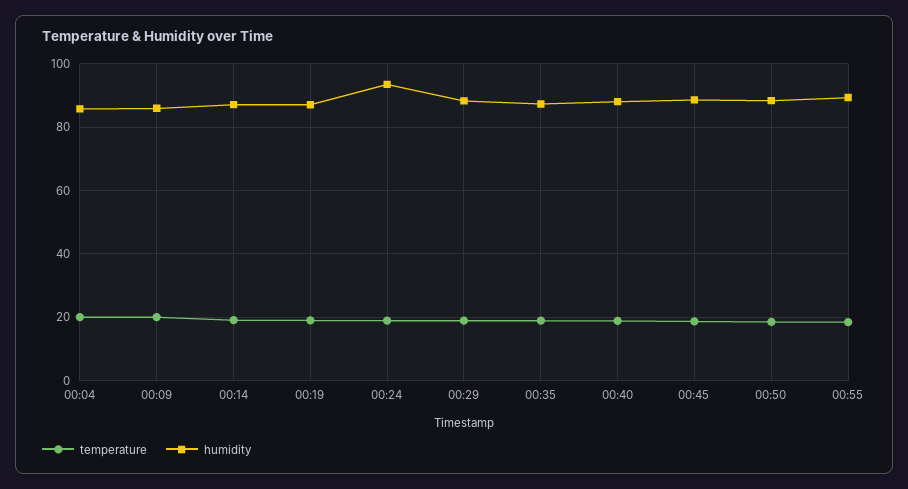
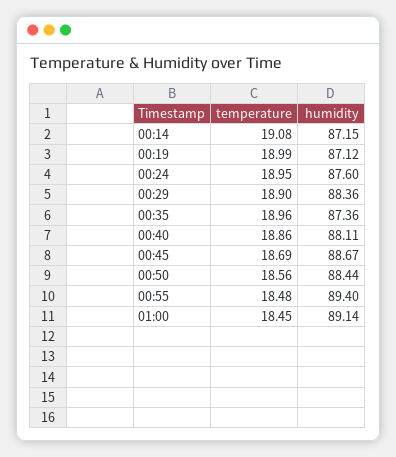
temperature, 00:04: 20 -> none
humidity, 00:04: 86 -> none
temperature, 00:09: 20 -> none
humidity, 00:09: 86 -> none
humidity, 00:24: 94 -> 87.6
temperature, 01:00: none -> 18.45
humidity, 01:00: none -> 89.14

